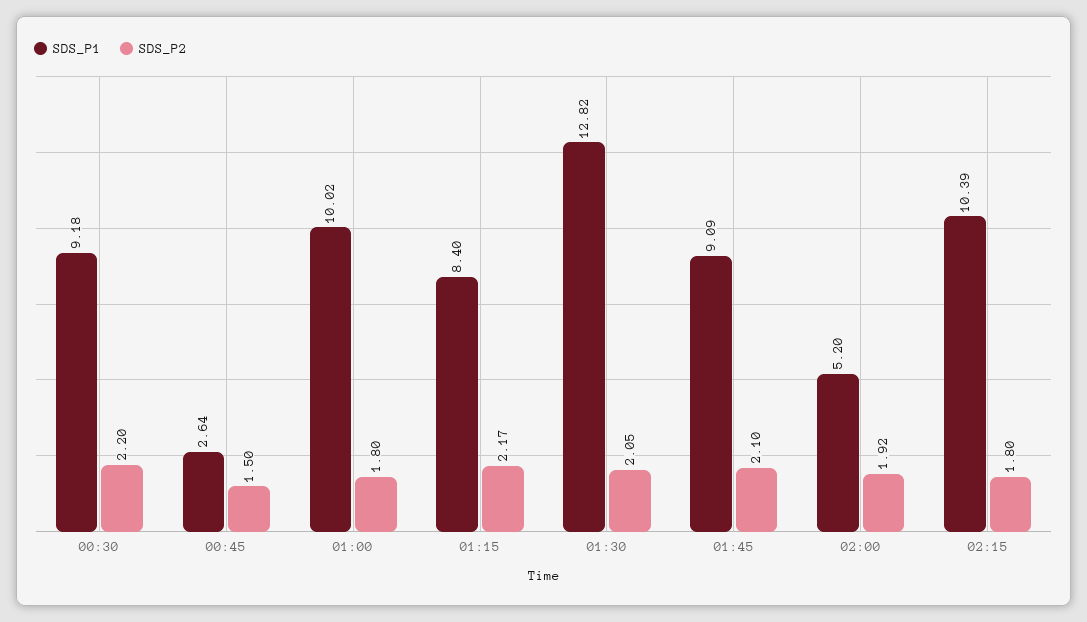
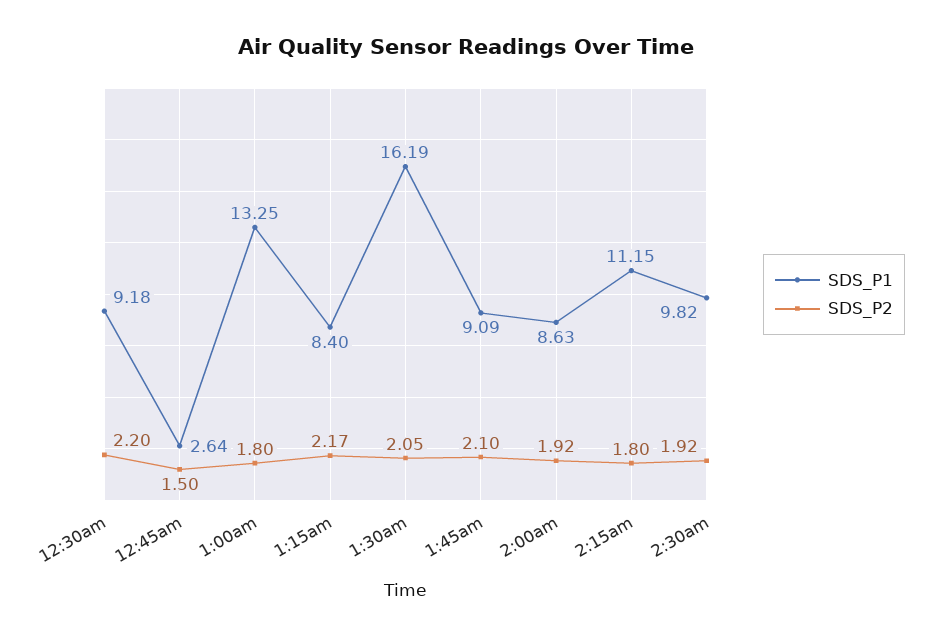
SDS_P1, 01:00: 10.02 -> 13.25
SDS_P1, 01:30: 12.82 -> 16.19
SDS_P1, 02:00: 5.2 -> 8.63
SDS_P1, 02:15: 10.39 -> 11.15
SDS_P1, 2:30am: none -> 9.82
SDS_P2, 2:30am: none -> 1.92

